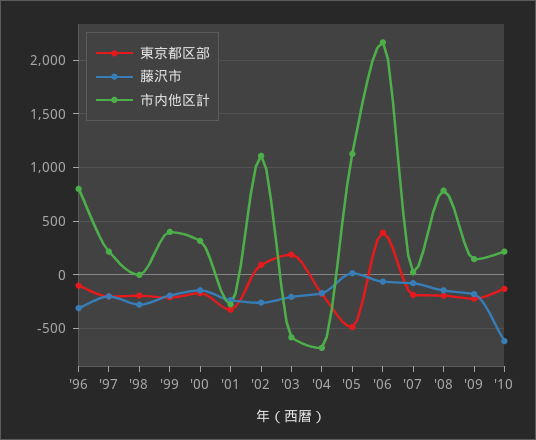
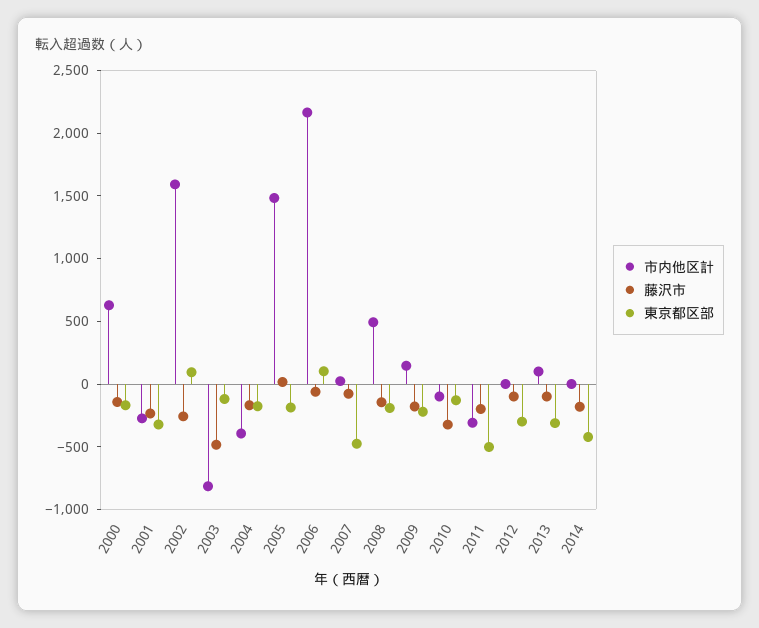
東京都区部, '96: -100 -> none
藤沢市, '96: -300 -> none
市内他区計, '96: 800 -> none
東京都区部, '97: -200 -> none
藤沢市, '97: -200 -> none
市内他区計, '97: 200 -> none
東京都区部, '98: -200 -> none
藤沢市, '98: -300 -> none
市内他区計, '98: 0 -> none
東京都区部, '99: -200 -> none
藤沢市, '99: -200 -> none
市内他区計, '99: 400 -> none
市内他区計, '00: 300 -> 600
市内他区計, '02: 1100 -> 1600
東京都区部, '03: 200 -> -100
藤沢市, '03: -200 -> -500
市内他区計, '03: -600 -> -800
市内他区計, '04: -700 -> -400
東京都区部, '05: -500 -> -200
市内他区計, '05: 1100 -> 1500
東京都区部, '06: 400 -> 100
東京都区部, '07: -200 -> -500
市内他区計, '08: 800 -> 500
藤沢市, '10: -600 -> -300
市内他区計, '10: 200 -> -100
市内他区計, 2011: none -> -300
藤沢市, 2011: none -> -200
東京都区部, 2011: none -> -500
市内他区計, 2012: none -> 0
藤沢市, 2012: none -> -100
東京都区部, 2012: none -> -300
市内他区計, 2013: none -> 100
藤沢市, 2013: none -> -100
東京都区部, 2013: none -> -300
市内他区計, 2014: none -> 0
藤沢市, 2014: none -> -200
東京都区部, 2014: none -> -400

